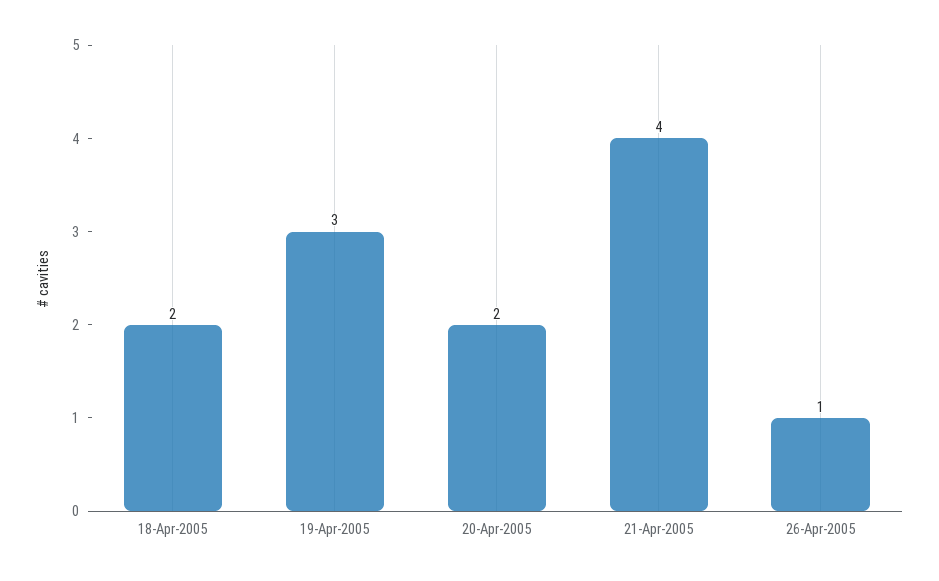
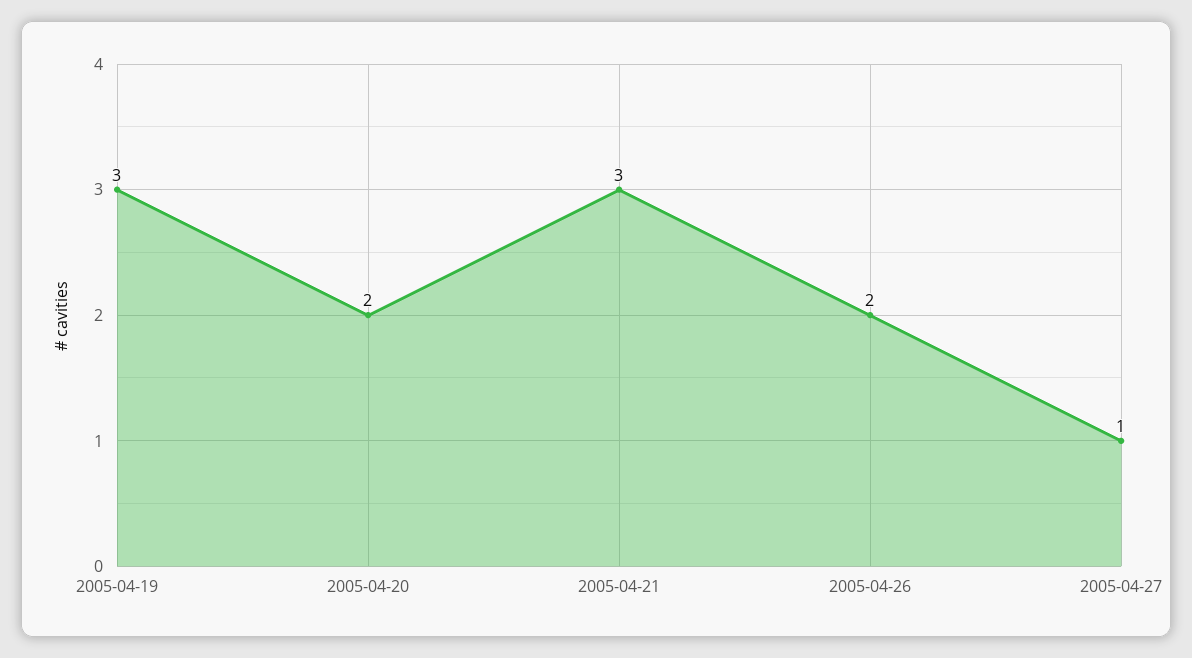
18-Apr-2005: 2 -> none
21-Apr-2005: 4 -> 3
26-Apr-2005: 1 -> 2
2005-04-27: none -> 1

